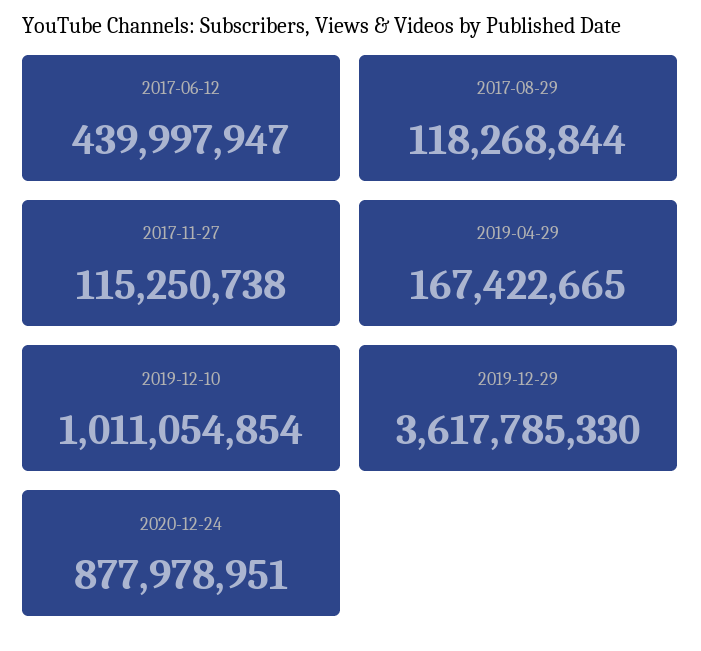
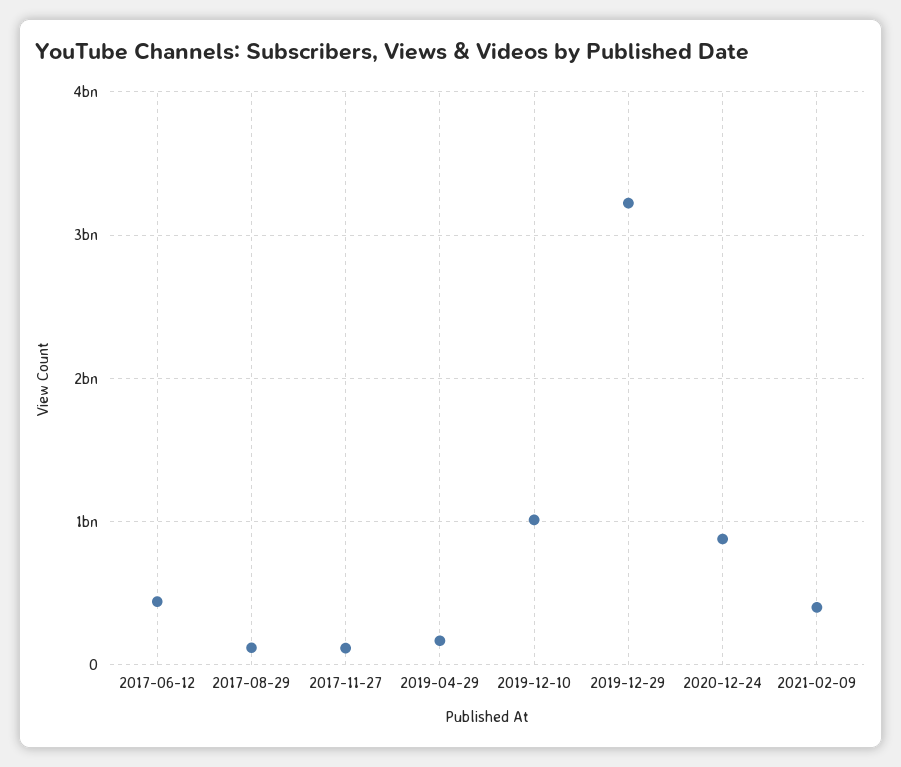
2019-12-29: 3617785330 -> 3200000000
2021-02-09: none -> 400000000

